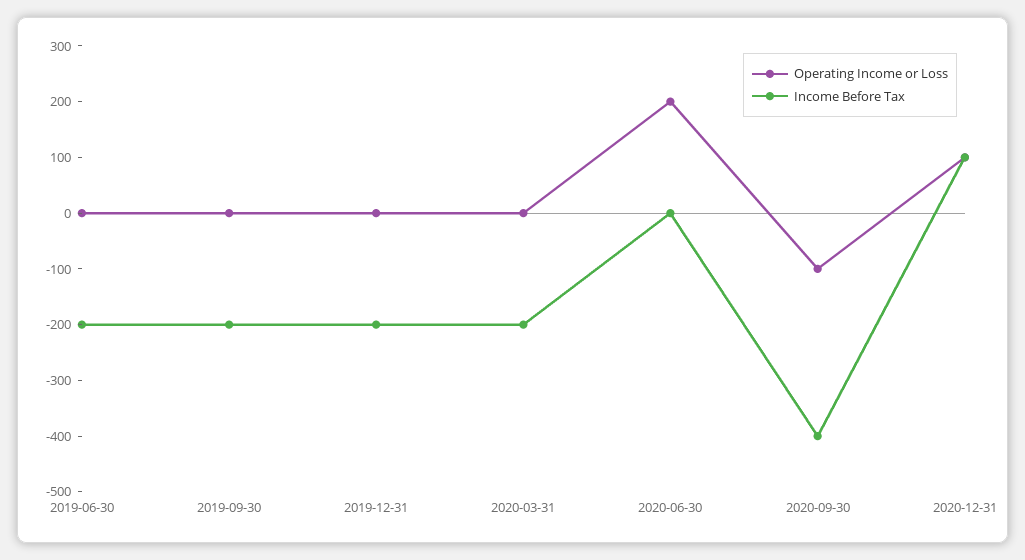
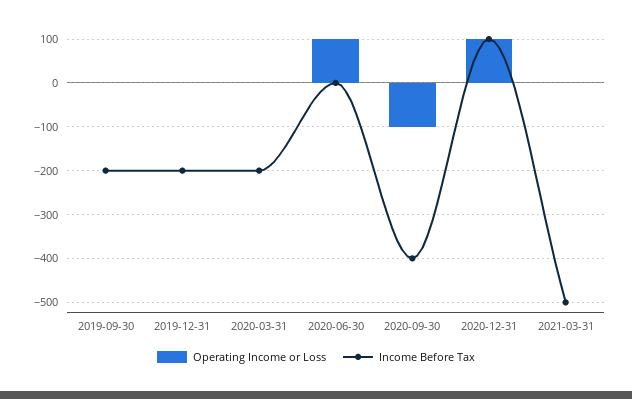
Operating Income or Loss, 2019-06-30: 0 -> none
Income Before Tax, 2019-06-30: -200 -> none
Operating Income or Loss, 2020-06-30: 200 -> 100
Operating Income or Loss, 2021-03-31: none -> 0
Income Before Tax, 2021-03-31: none -> -500

